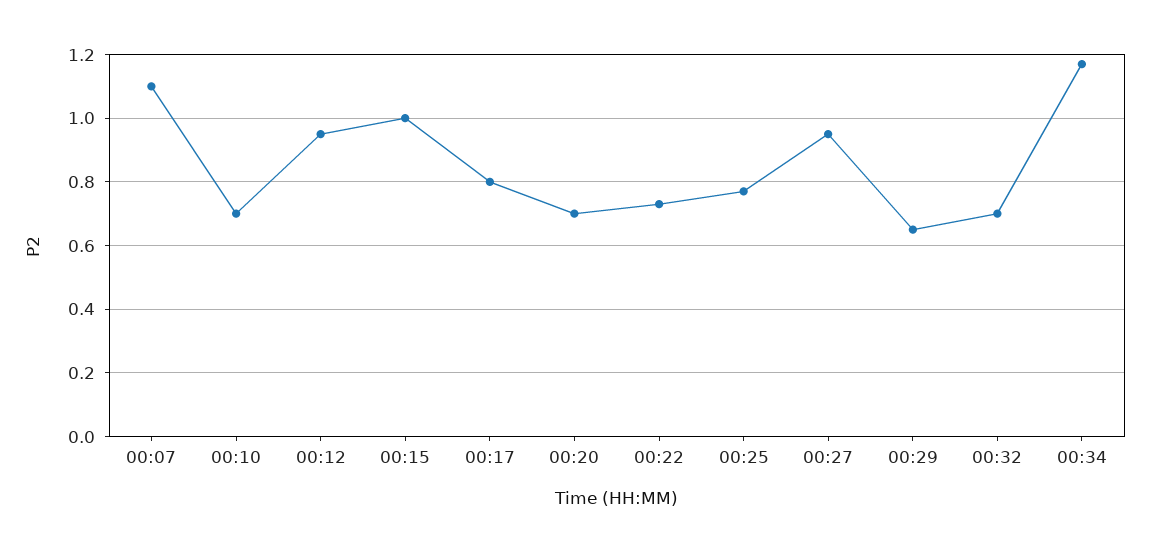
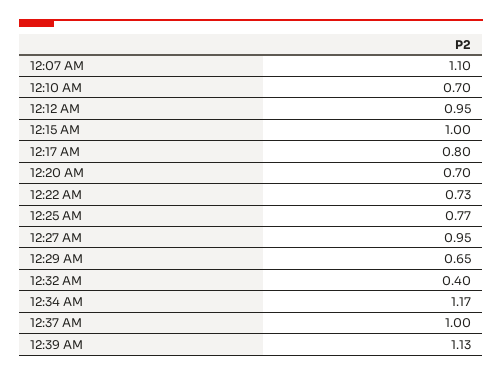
00:32: 0.7 -> 0.4
12:37 AM: none -> 1
12:39 AM: none -> 1.13

